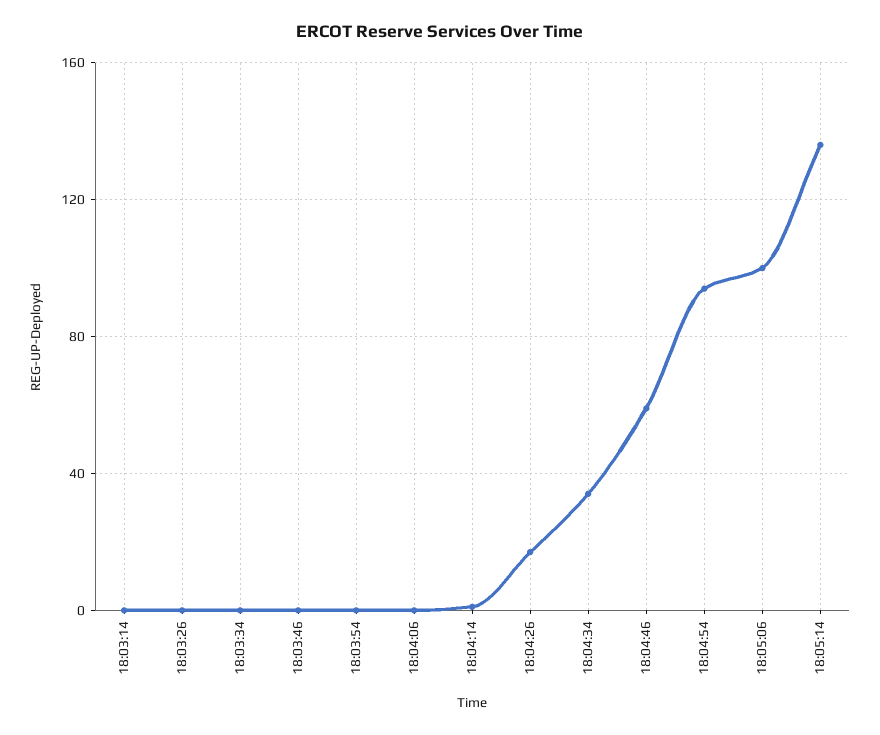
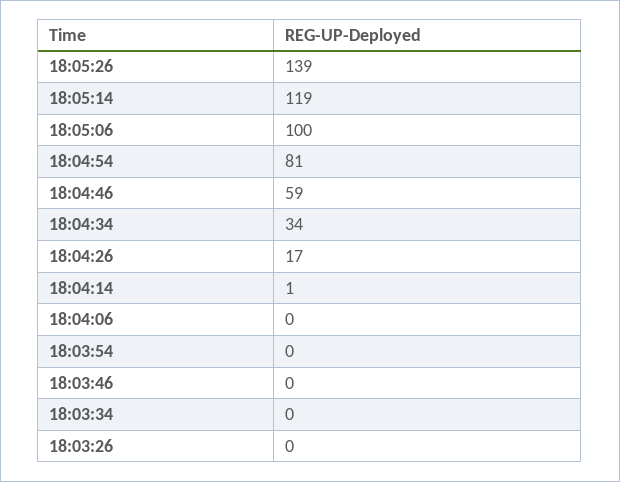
18:03:14: 0 -> none
18:04:54: 95 -> 81
18:05:14: 135 -> 119
18:05:26: none -> 139

